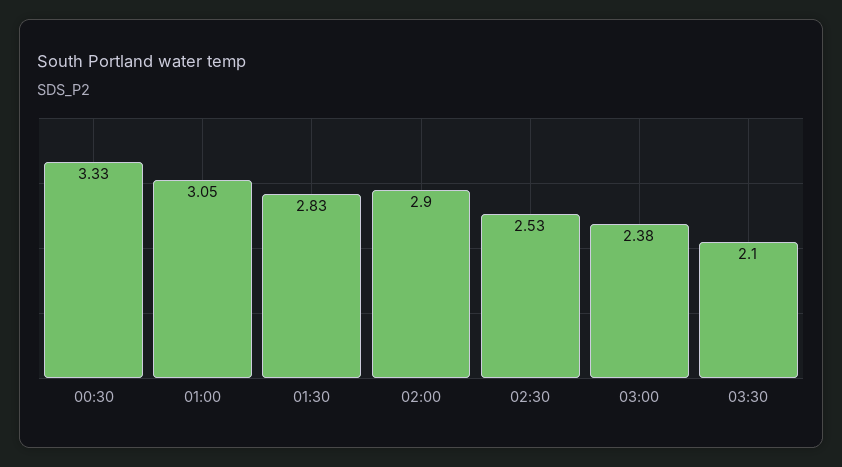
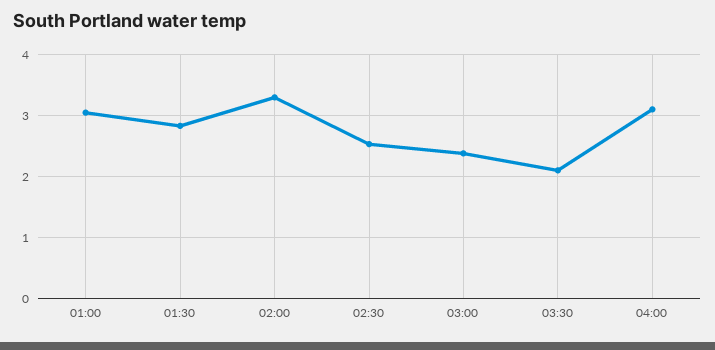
00:30: 3.33 -> none
02:00: 2.9 -> 3.3
04:00: none -> 3.1

